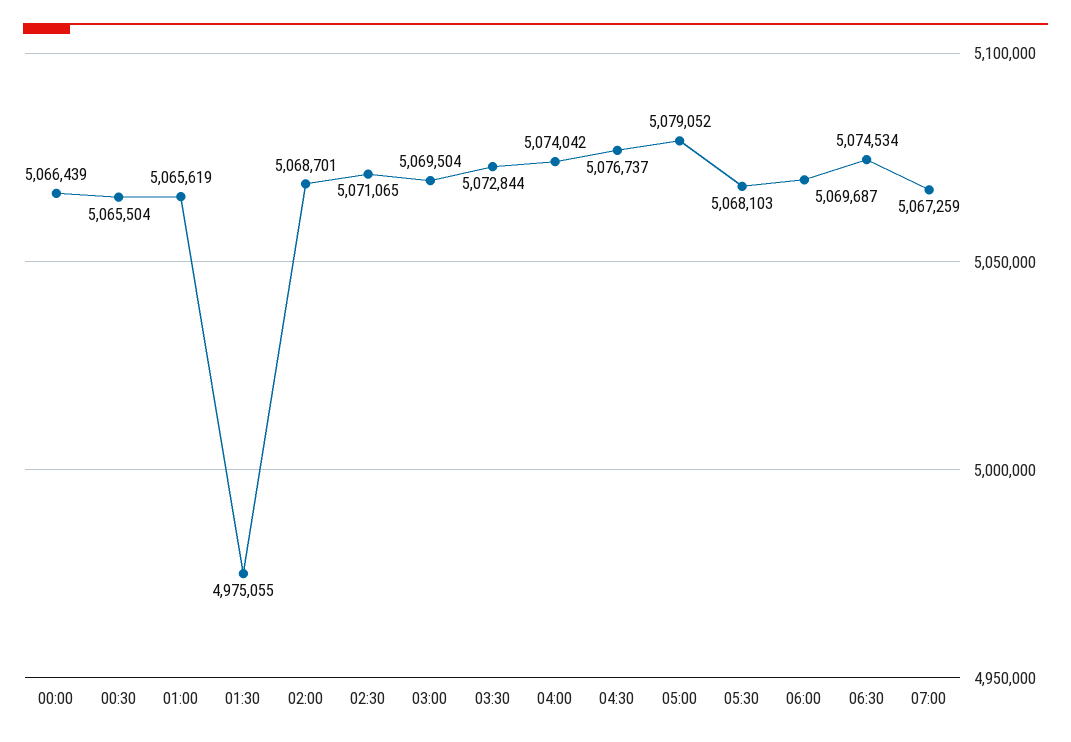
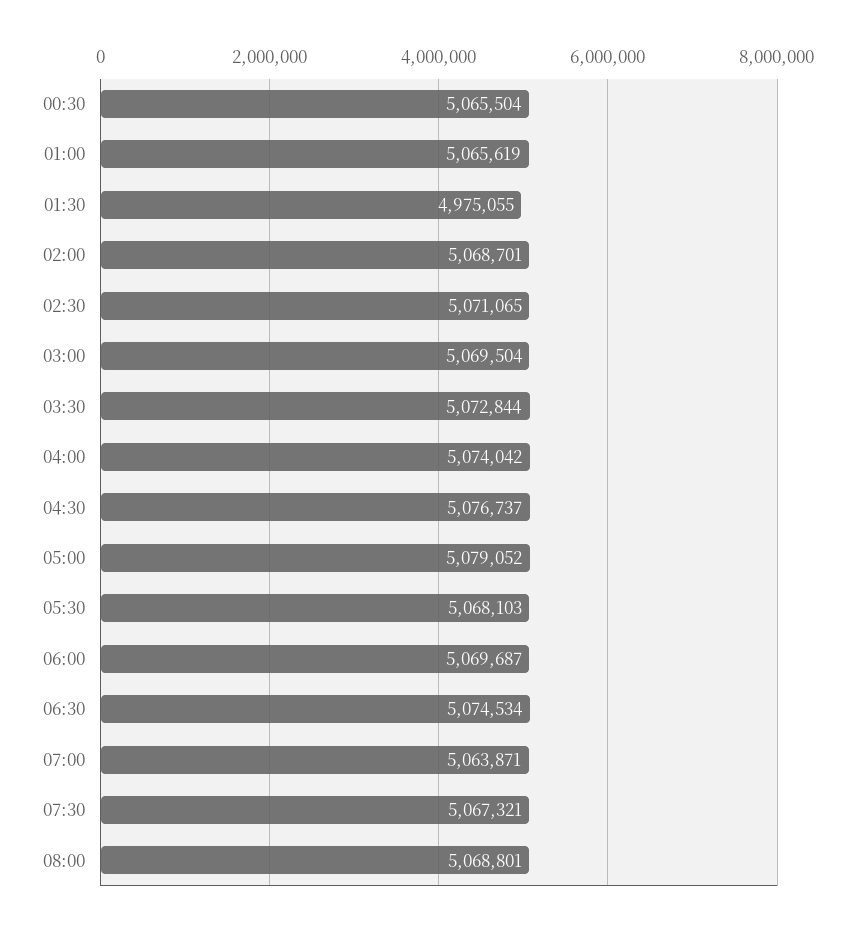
00:00: 5066439 -> none
07:00: 5067259 -> 5063871
07:30: none -> 5067321
08:00: none -> 5068801

